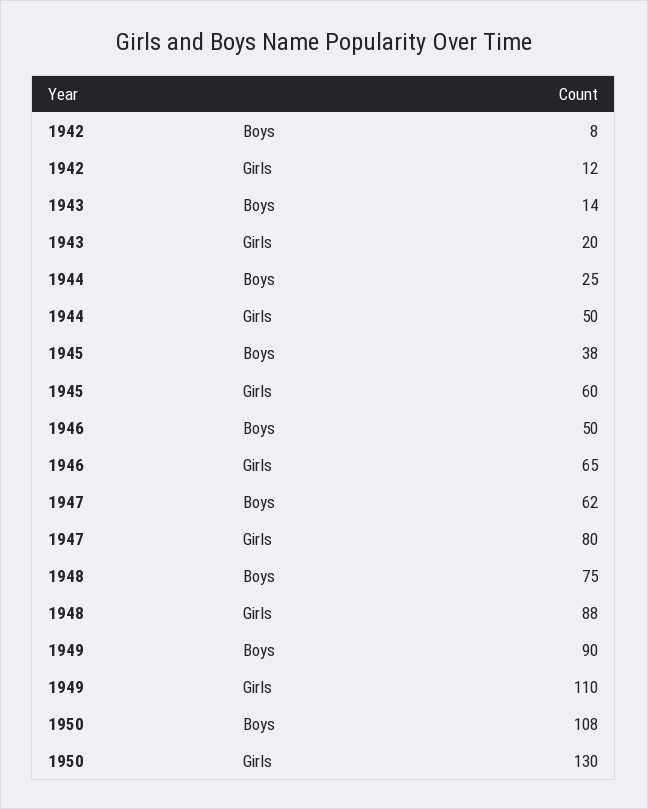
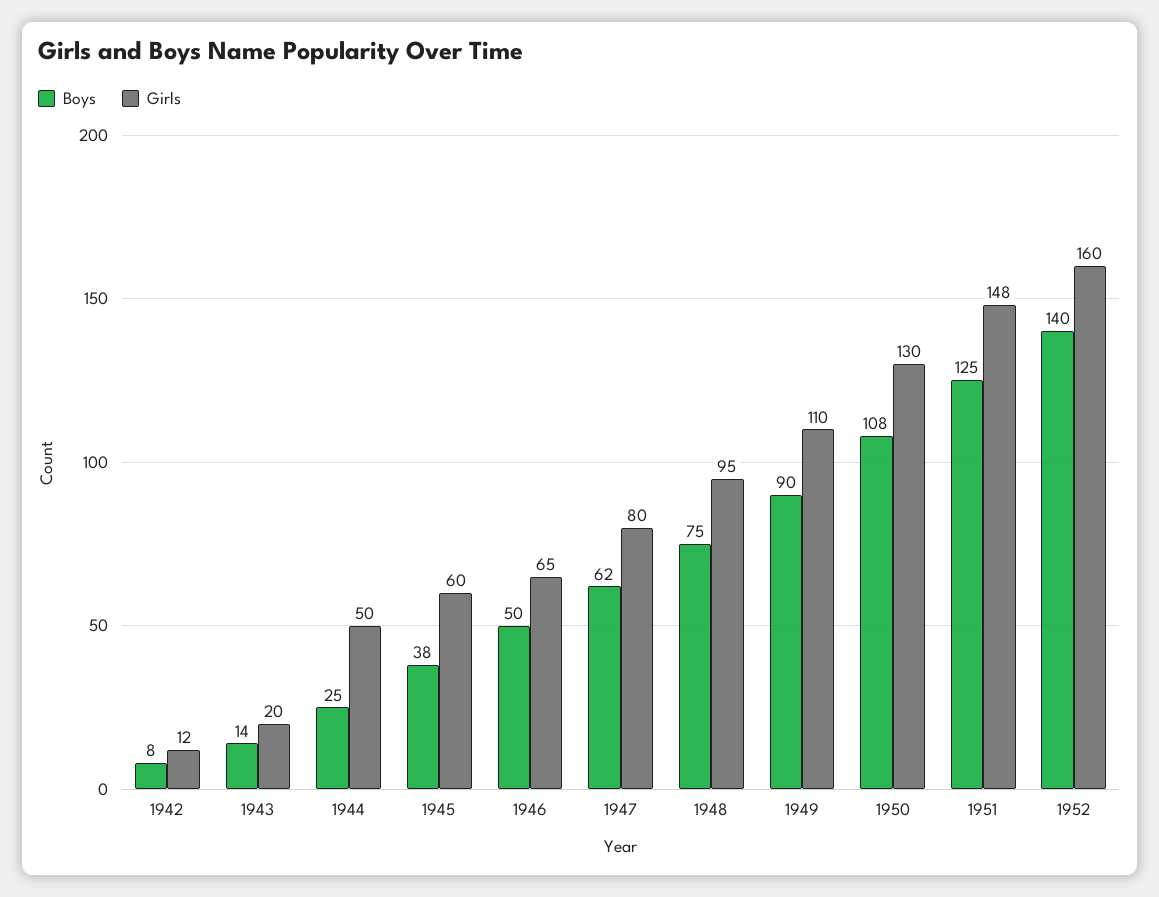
Girls, 1948: 88 -> 95
Boys, 1951: none -> 125
Girls, 1951: none -> 148
Boys, 1952: none -> 140
Girls, 1952: none -> 160

